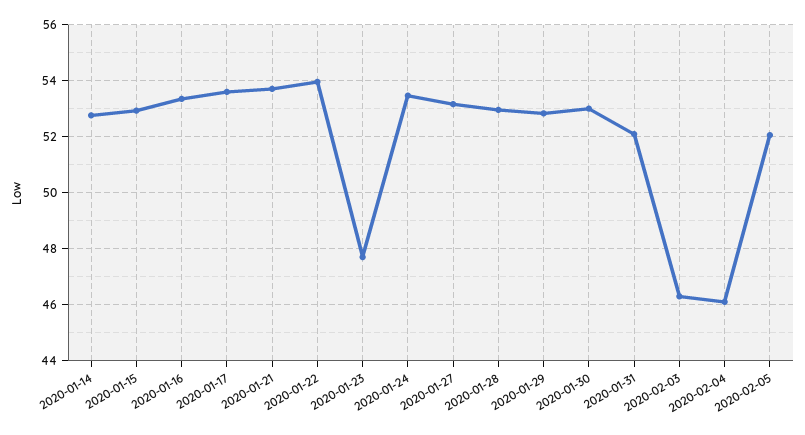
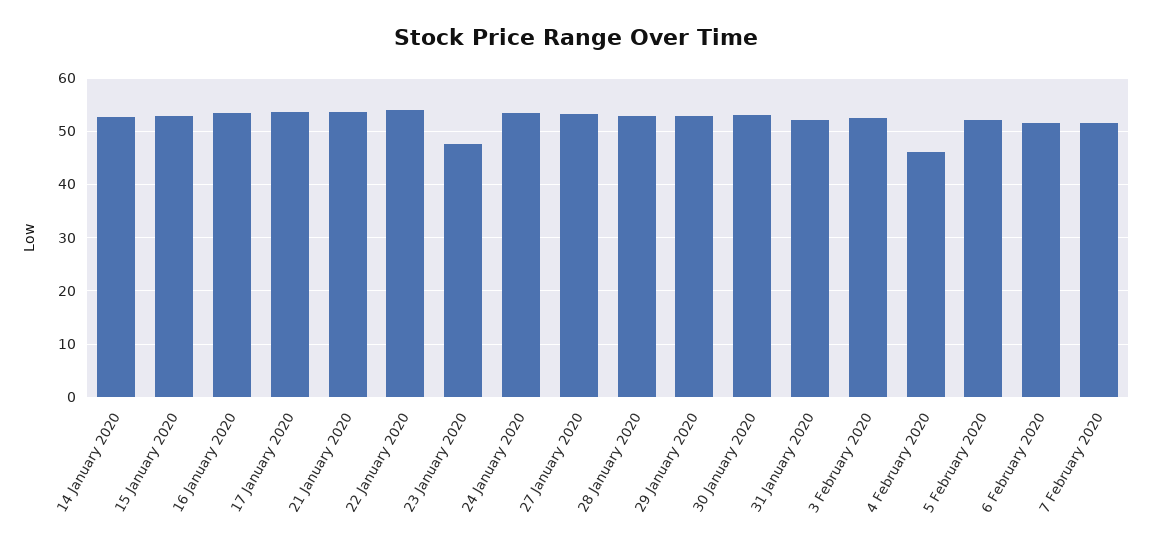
2020-02-03: 46.25 -> 52
6 February 2020: none -> 52
7 February 2020: none -> 52

